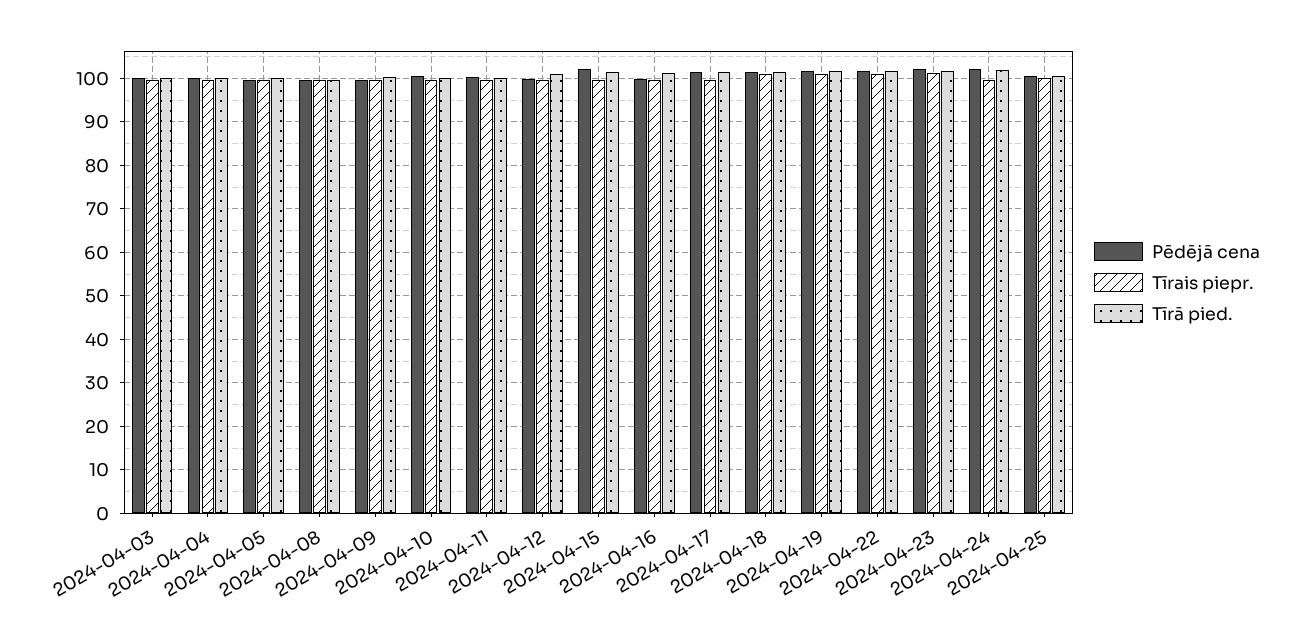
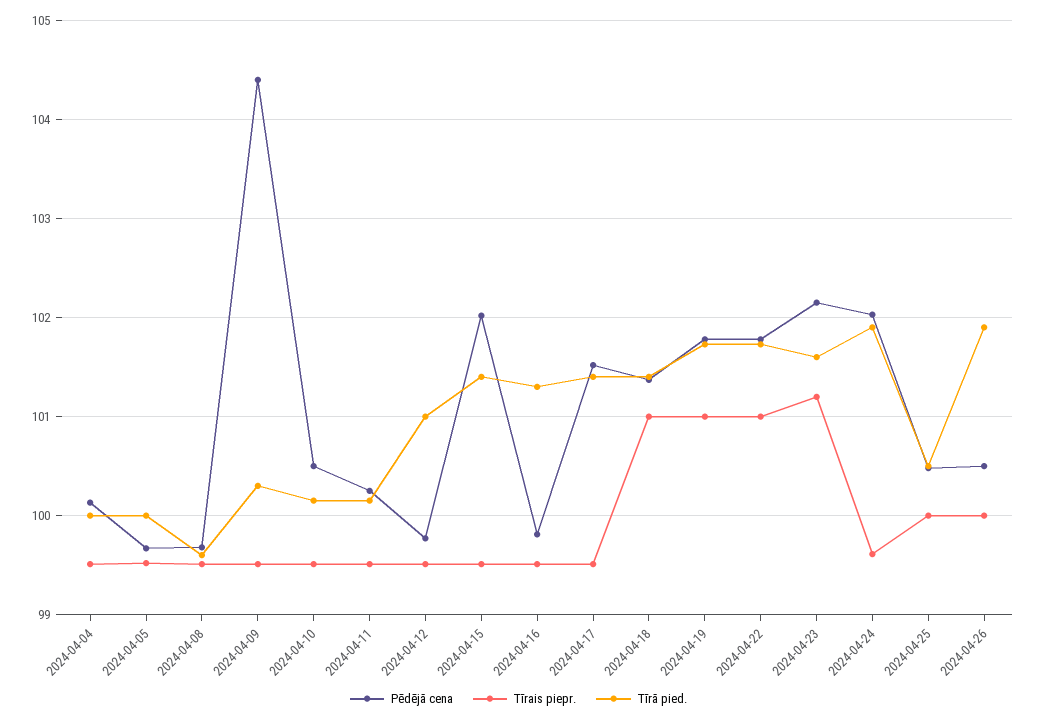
Pēdējā cena, 2024-04-03: 100 -> none
Tīrais piepr., 2024-04-03: 100 -> none
Tīrā pied., 2024-04-03: 100 -> none
Pēdējā cena, 2024-04-09: 100 -> 104.4
Pēdējā cena, 2024-04-26: none -> 100.5
Tīrais piepr., 2024-04-26: none -> 100
Tīrā pied., 2024-04-26: none -> 101.9

